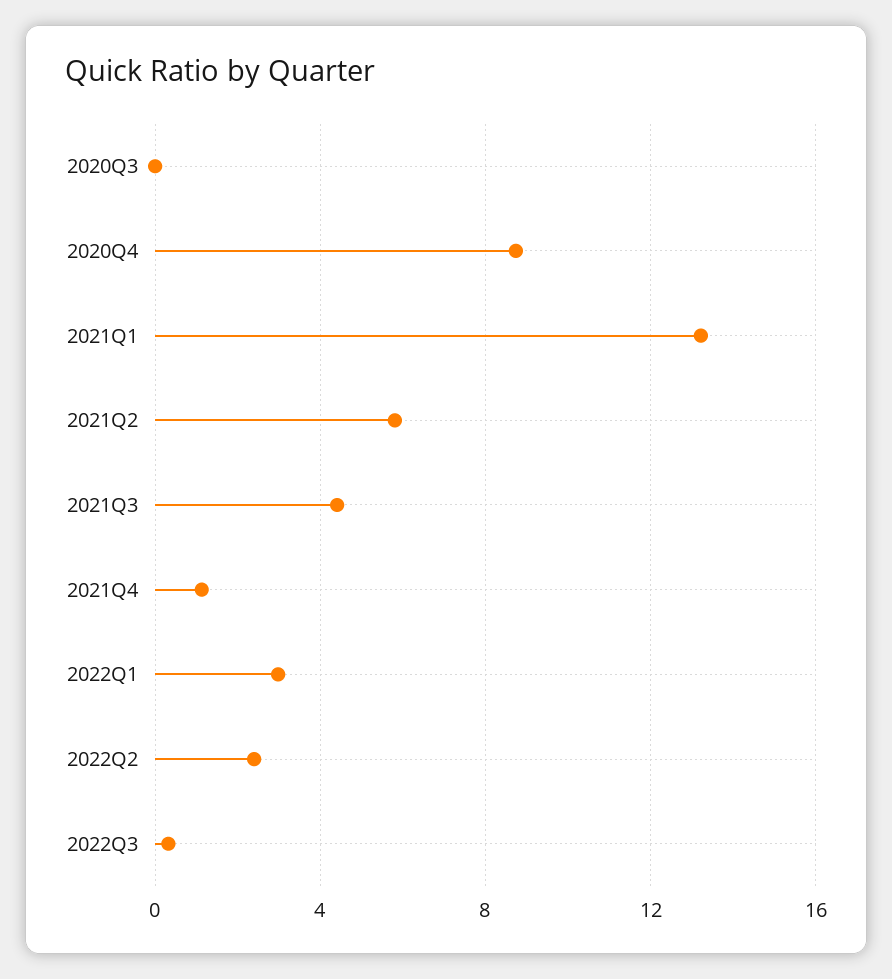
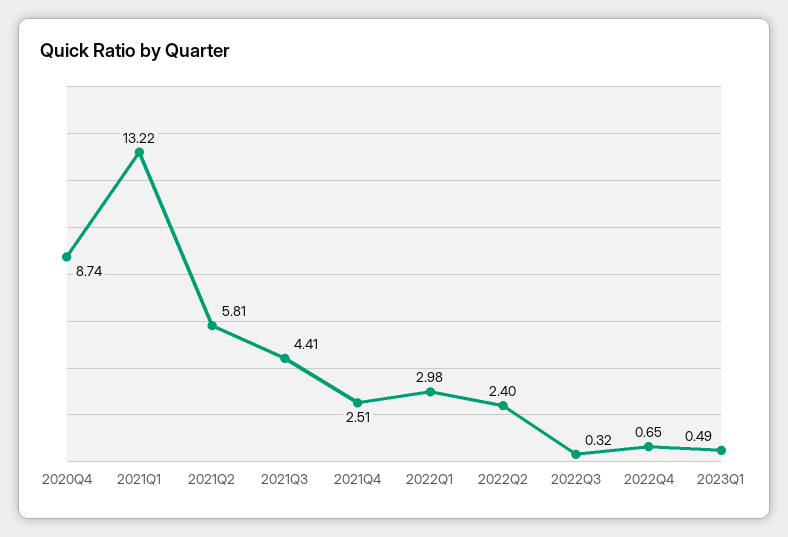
2020Q3: 0 -> none
2021Q4: 1 -> 2.51
2022Q4: none -> 0.65
2023Q1: none -> 0.49

